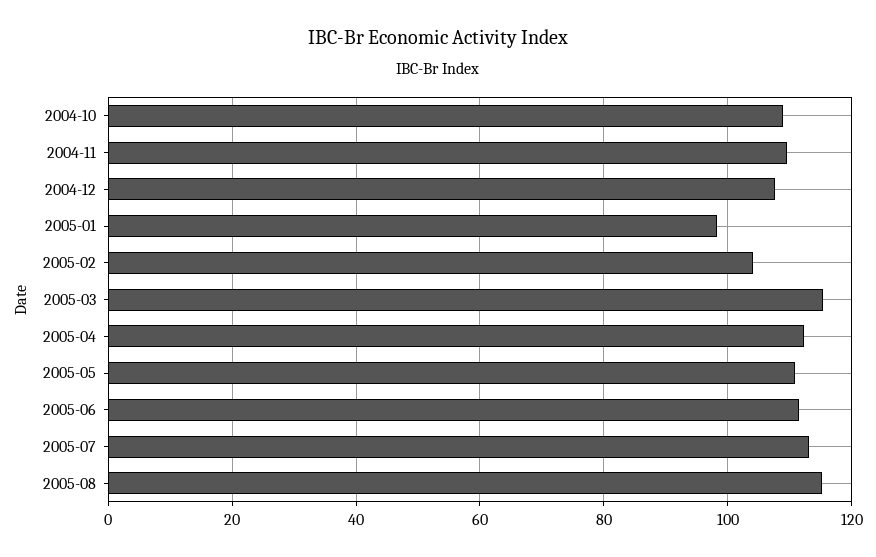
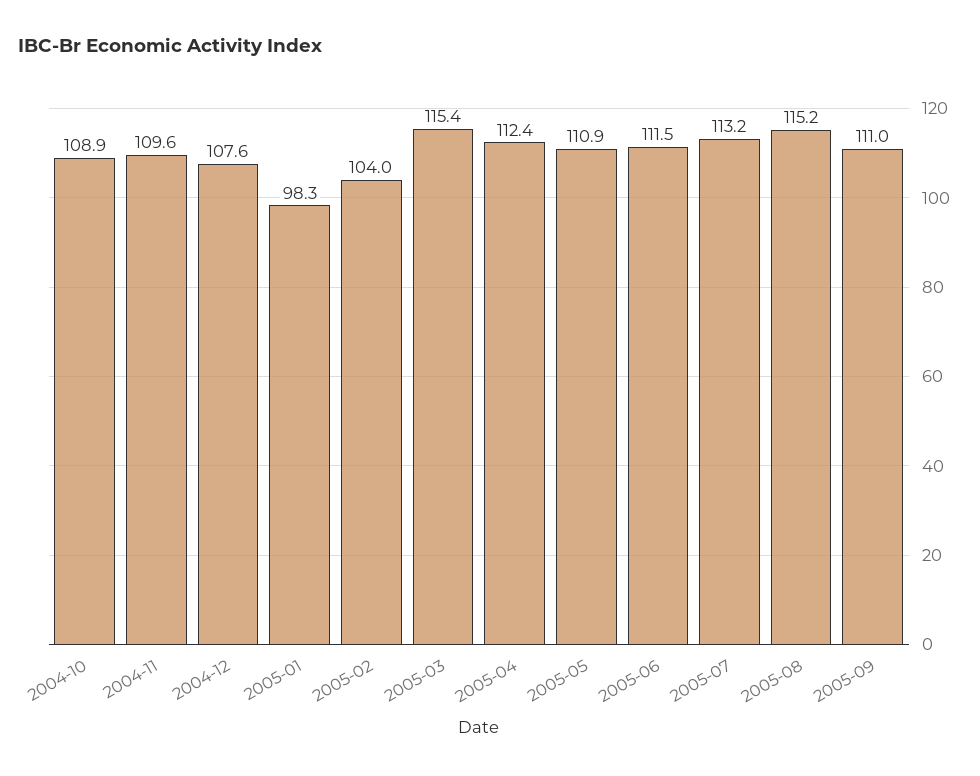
2005-09: none -> 111

